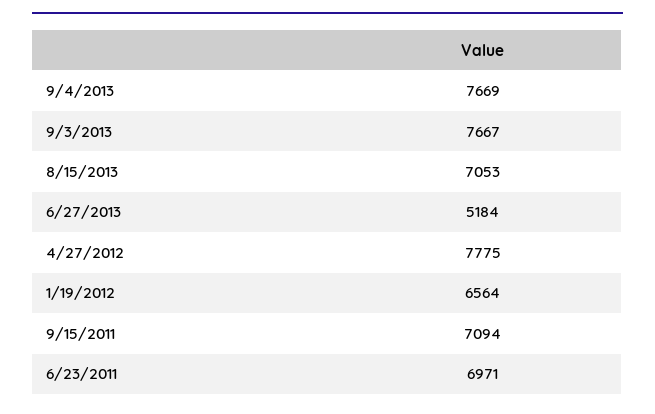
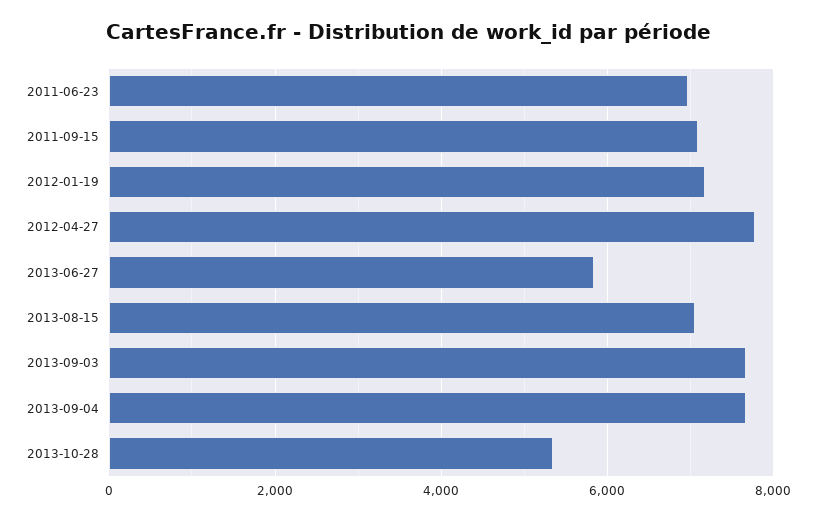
6/27/2013: 5184 -> 5800
1/19/2012: 6564 -> 7200
2013-10-28: none -> 5400

